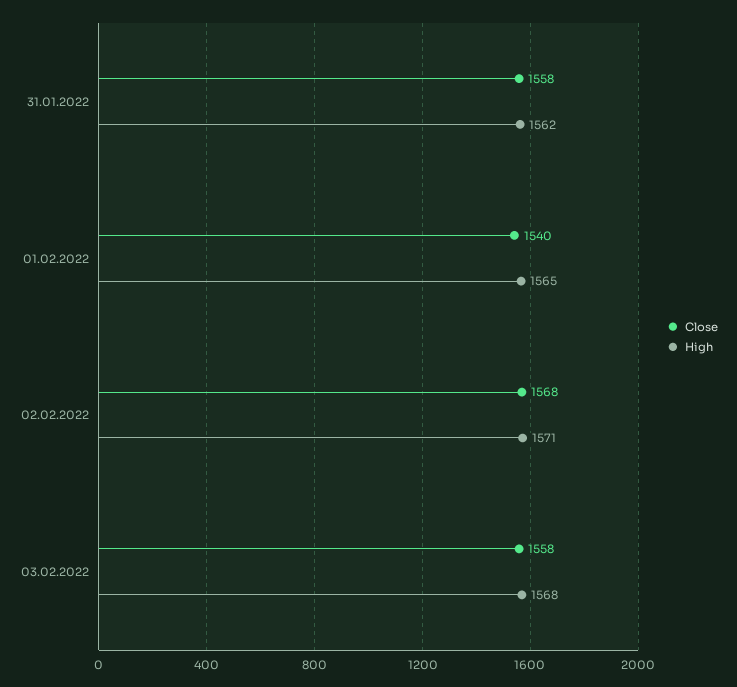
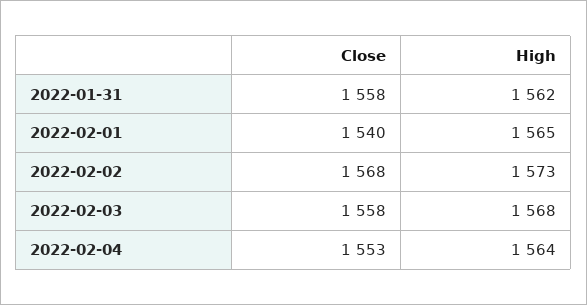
High, 02.02.2022: 1571 -> 1573
Close, 2022-02-04: none -> 1553
High, 2022-02-04: none -> 1564

